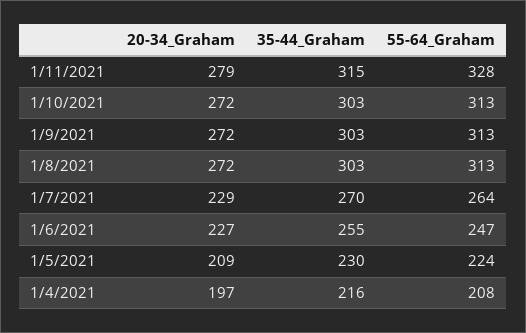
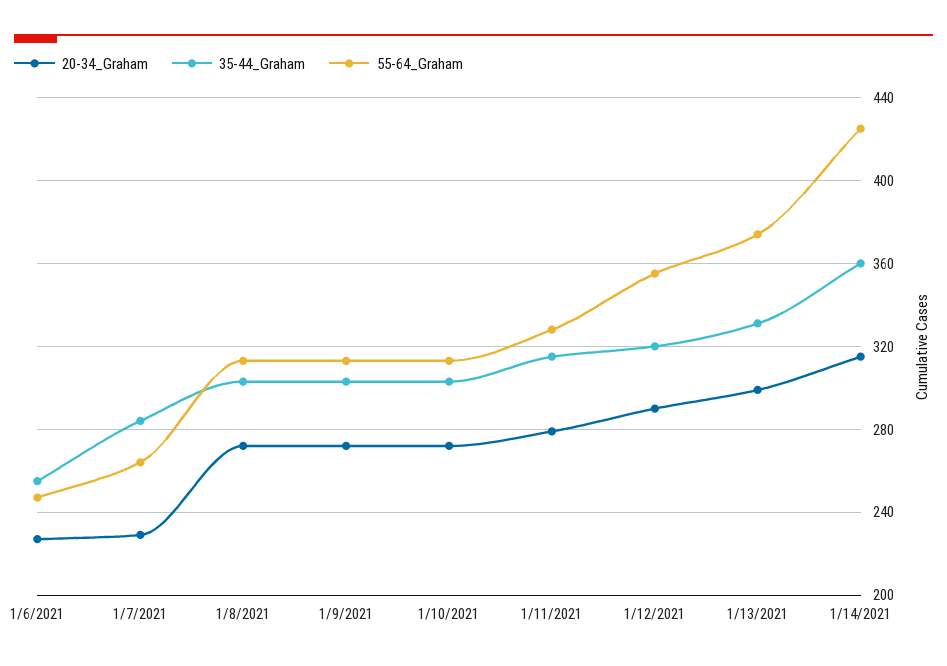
35-44_Graham, 1/7/2021: 270 -> 285
20-34_Graham, 1/5/2021: 209 -> none
35-44_Graham, 1/5/2021: 230 -> none
55-64_Graham, 1/5/2021: 224 -> none
20-34_Graham, 1/4/2021: 197 -> none
35-44_Graham, 1/4/2021: 216 -> none
55-64_Graham, 1/4/2021: 208 -> none
20-34_Graham, 1/12/2021: none -> 290
35-44_Graham, 1/12/2021: none -> 320
55-64_Graham, 1/12/2021: none -> 355
20-34_Graham, 1/13/2021: none -> 300
35-44_Graham, 1/13/2021: none -> 330
55-64_Graham, 1/13/2021: none -> 375
20-34_Graham, 1/14/2021: none -> 315
35-44_Graham, 1/14/2021: none -> 360
55-64_Graham, 1/14/2021: none -> 425

